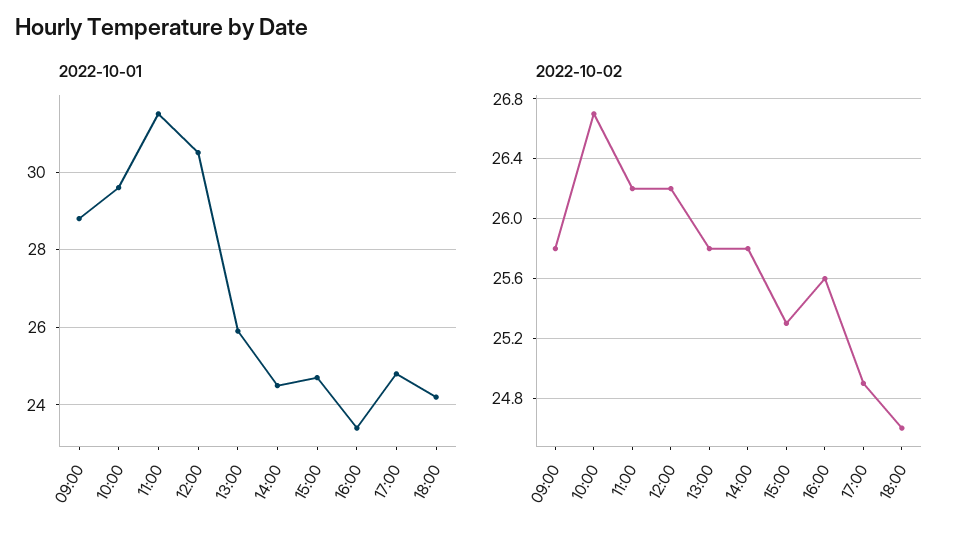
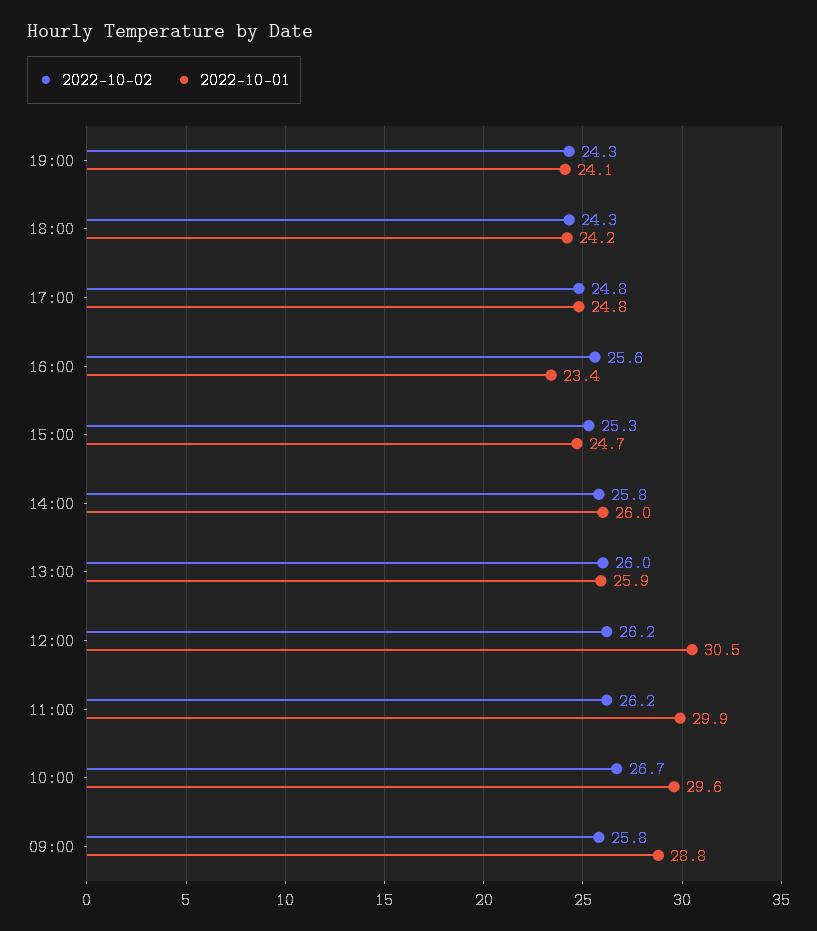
2022-10-01, 11:00: 31.5 -> 29.9
2022-10-01, 14:00: 24.5 -> 26
2022-10-02, 13:00: 25.8 -> 26
2022-10-02, 17:00: 24.9 -> 24.8
2022-10-02, 18:00: 24.6 -> 24.3
2022-10-02, 19:00: none -> 24.3
2022-10-01, 19:00: none -> 24.1

